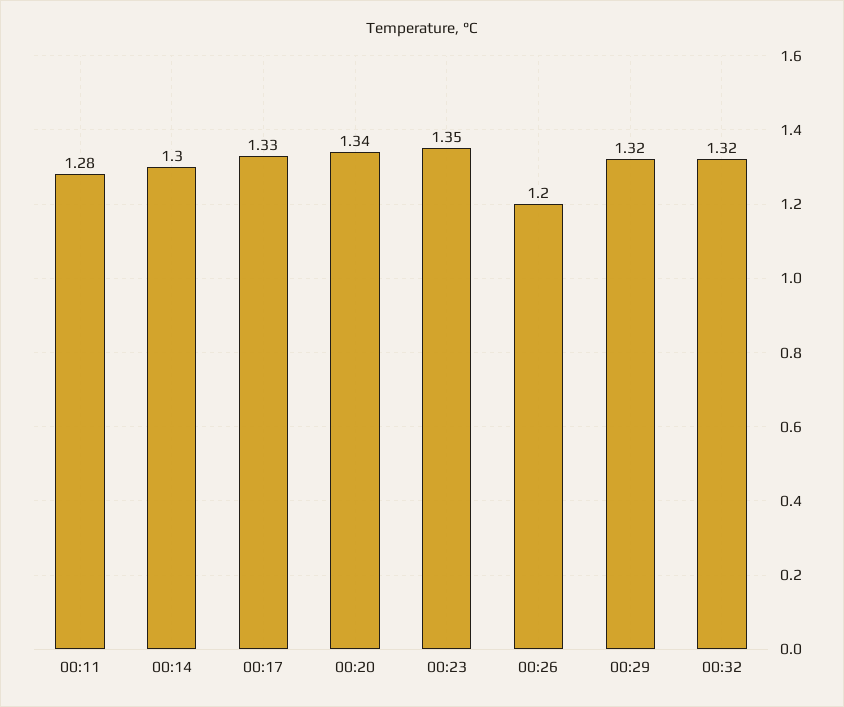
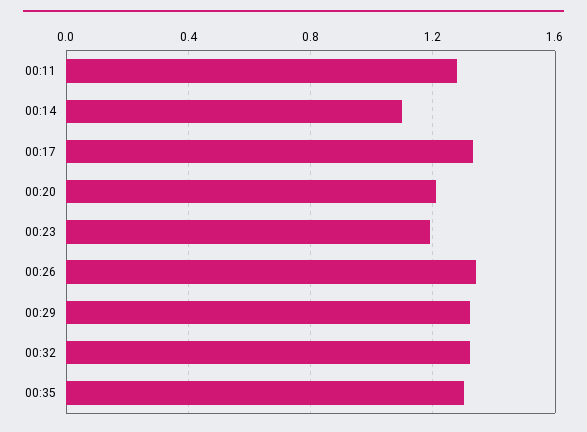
00:14: 1.3 -> 1.1
00:20: 1.34 -> 1.2
00:23: 1.35 -> 1.2
00:26: 1.2 -> 1.35
00:35: none -> 1.3

